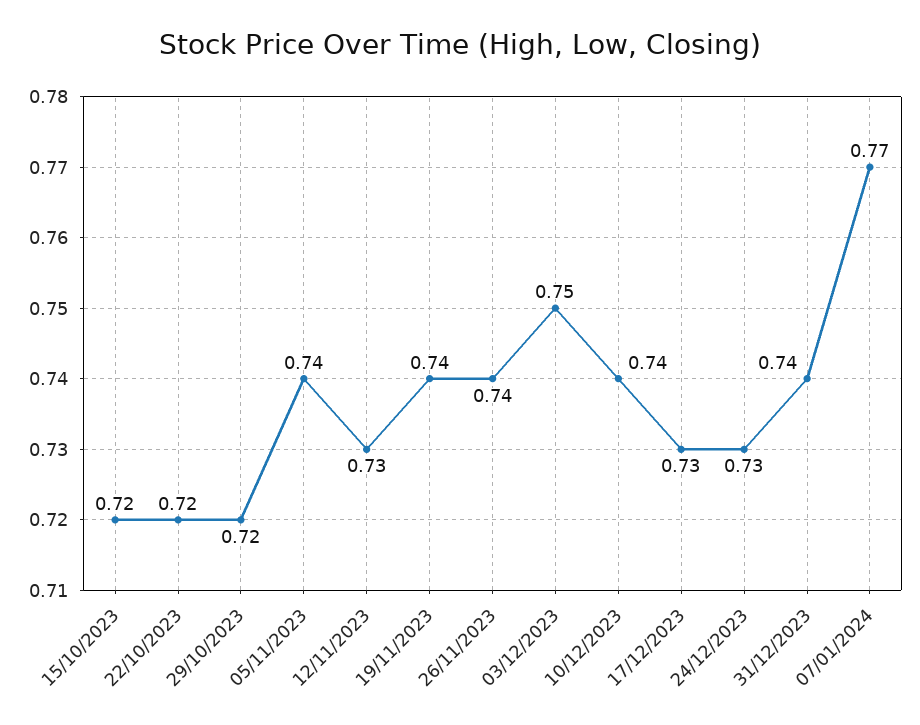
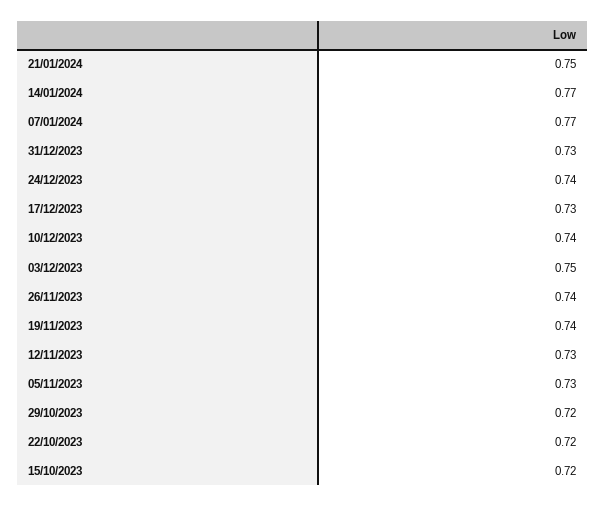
05/11/2023: 0.74 -> 0.73
24/12/2023: 0.73 -> 0.74
31/12/2023: 0.74 -> 0.73
21/01/2024: none -> 0.75
14/01/2024: none -> 0.77

